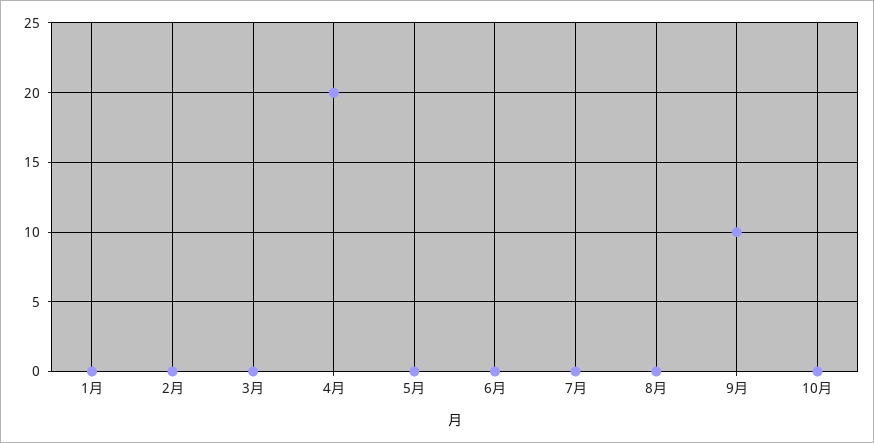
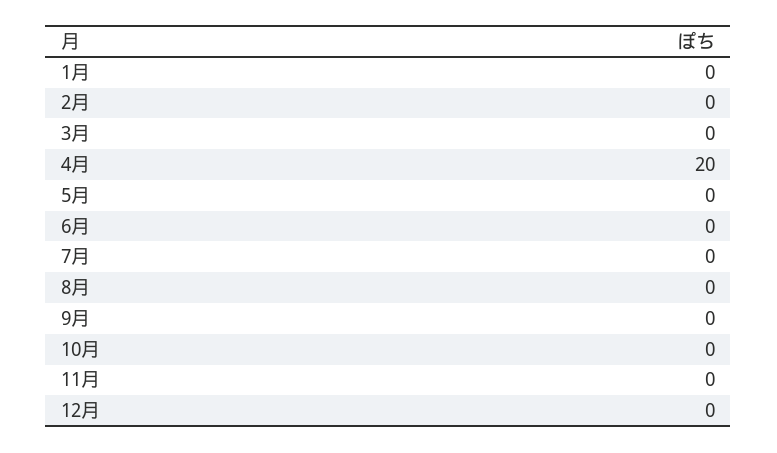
9月: 10 -> 0
11月: none -> 0
12月: none -> 0

